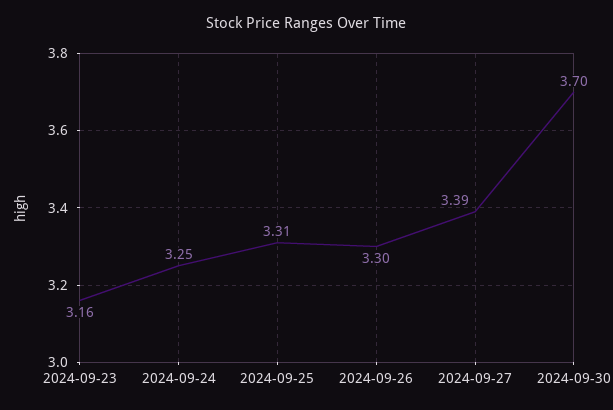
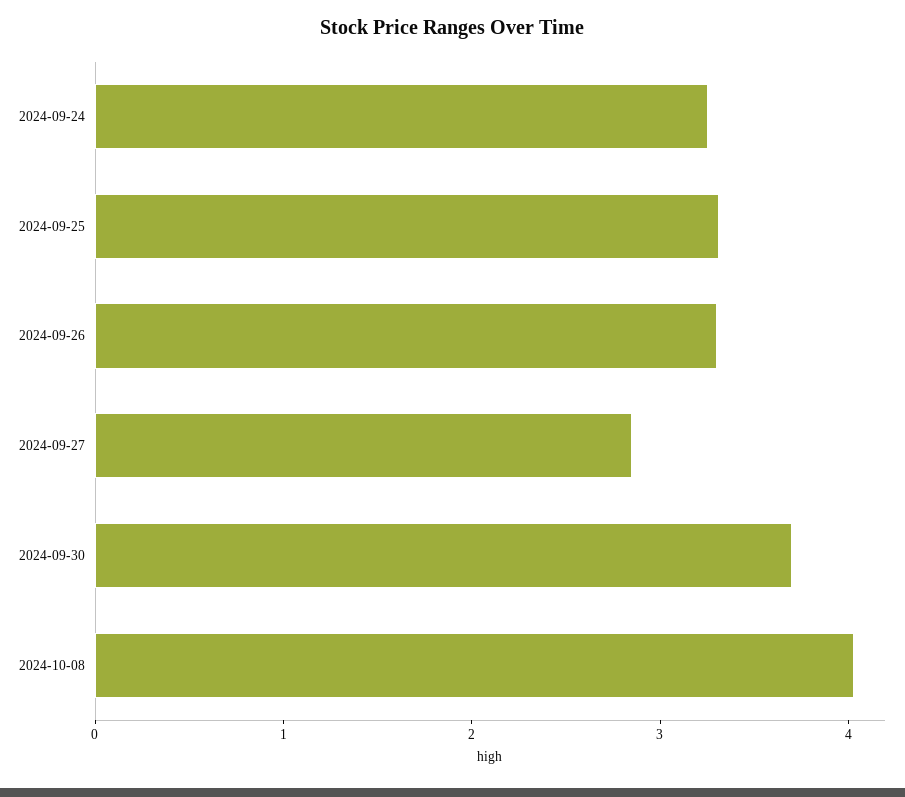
2024-09-23: 3.16 -> none
2024-09-27: 3.39 -> 2.8
2024-10-08: none -> 4

